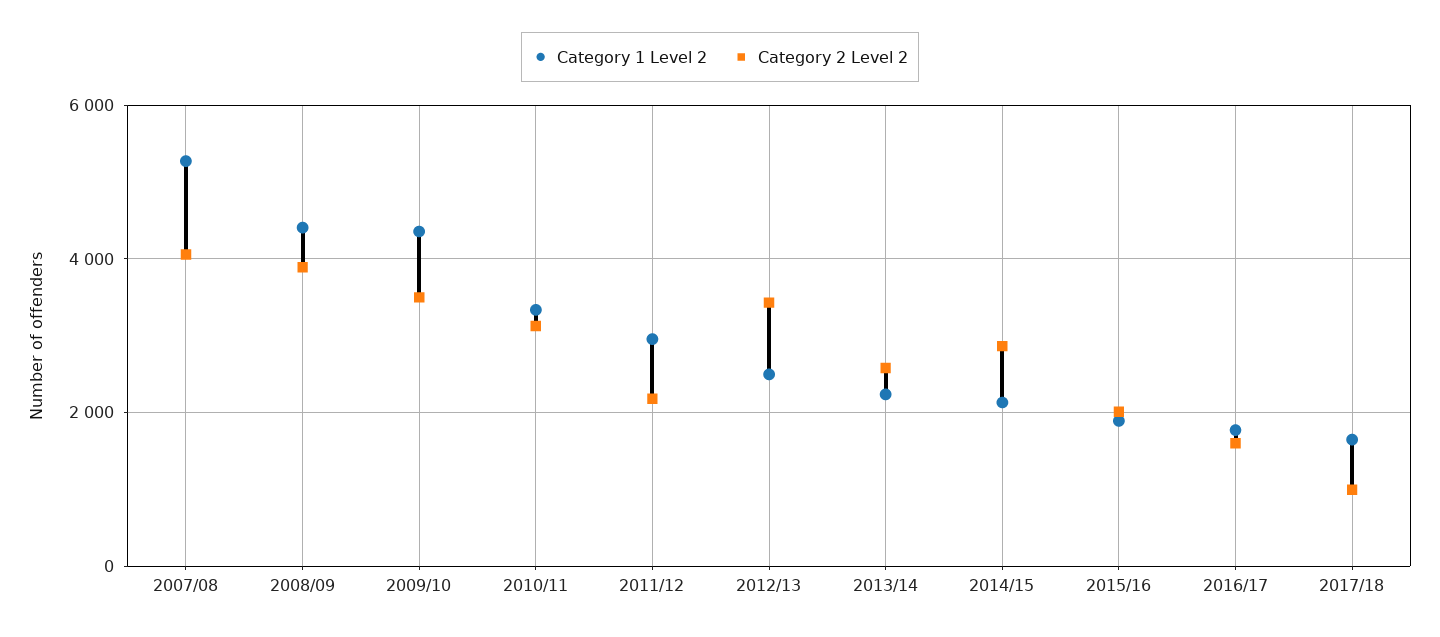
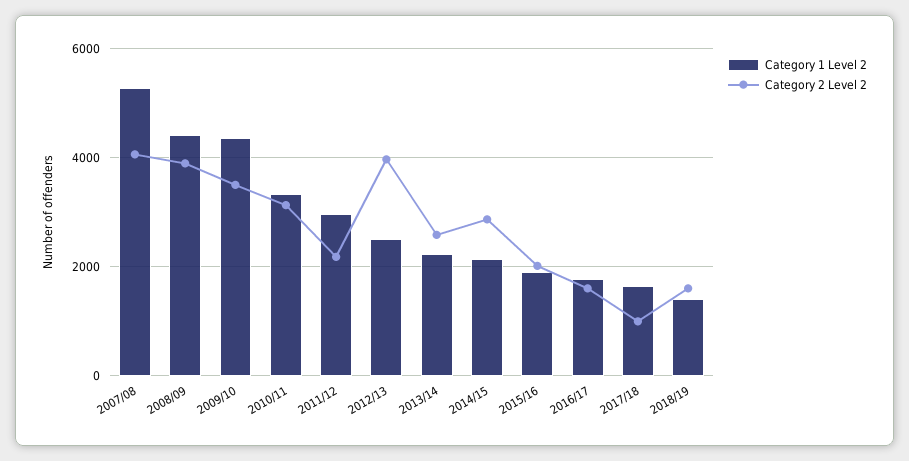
Category 2 Level 2, 2012/13: 3400 -> 4000
Category 1 Level 2, 2018/19: none -> 1400
Category 2 Level 2, 2018/19: none -> 1600

